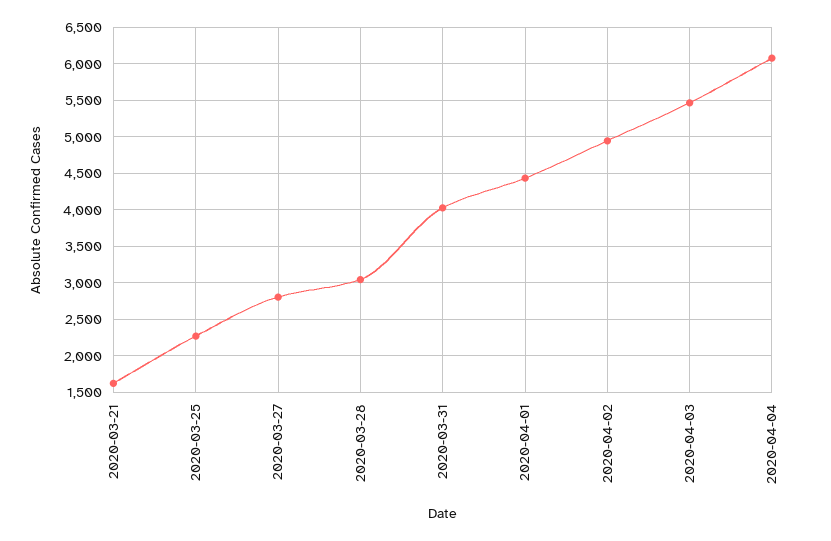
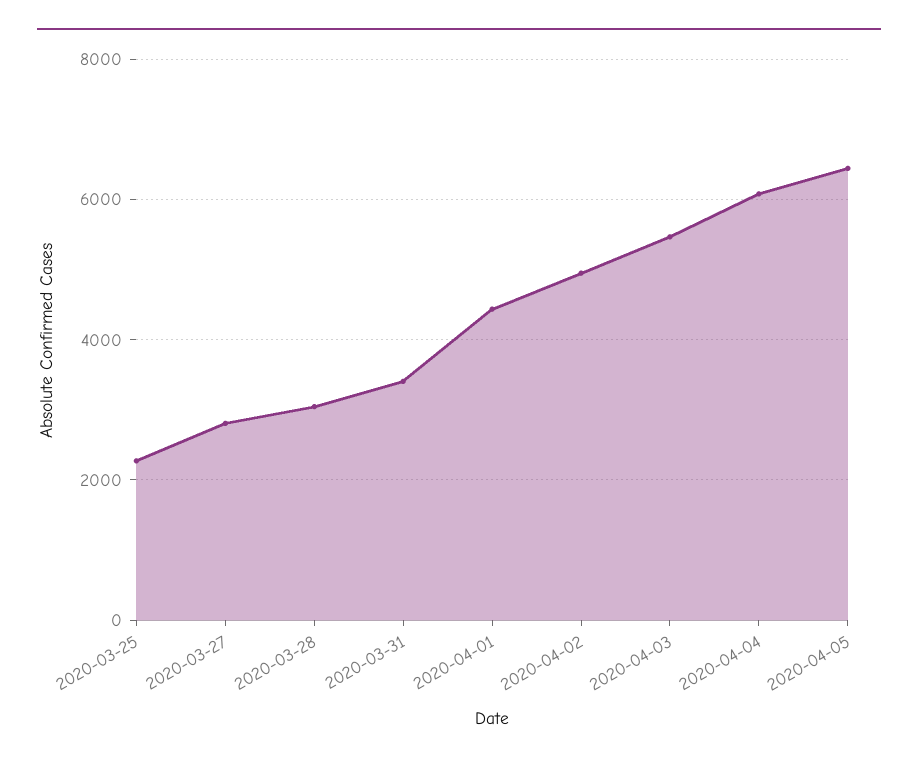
2020-03-21: 1600 -> none
2020-03-31: 4000 -> 3400
2020-04-05: none -> 6400

